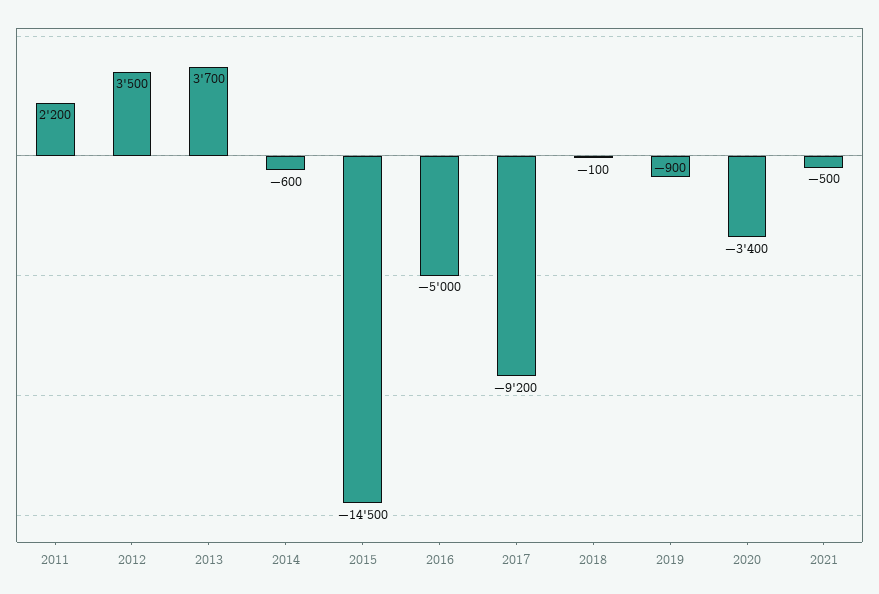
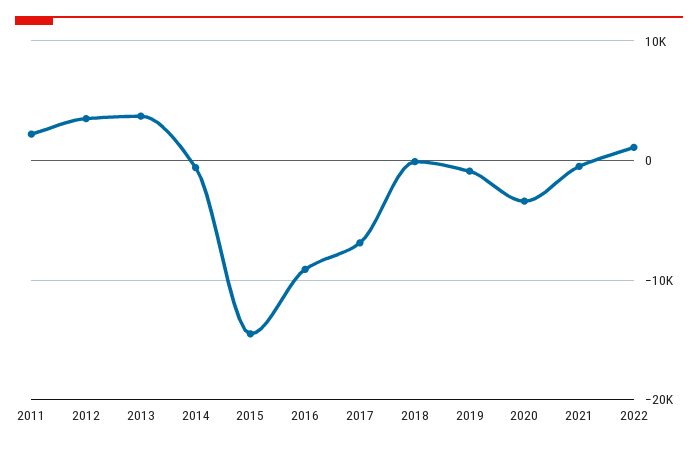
2016: -5000 -> -9000
2017: -9200 -> -7000
2022: none -> 1000

